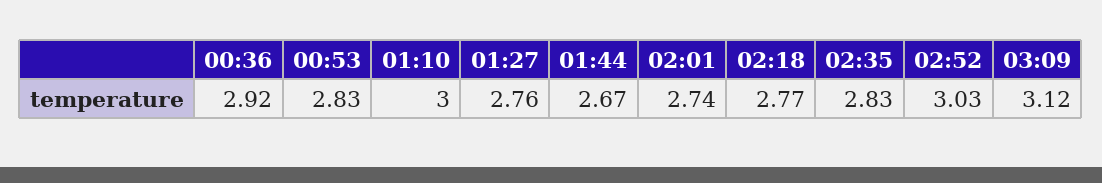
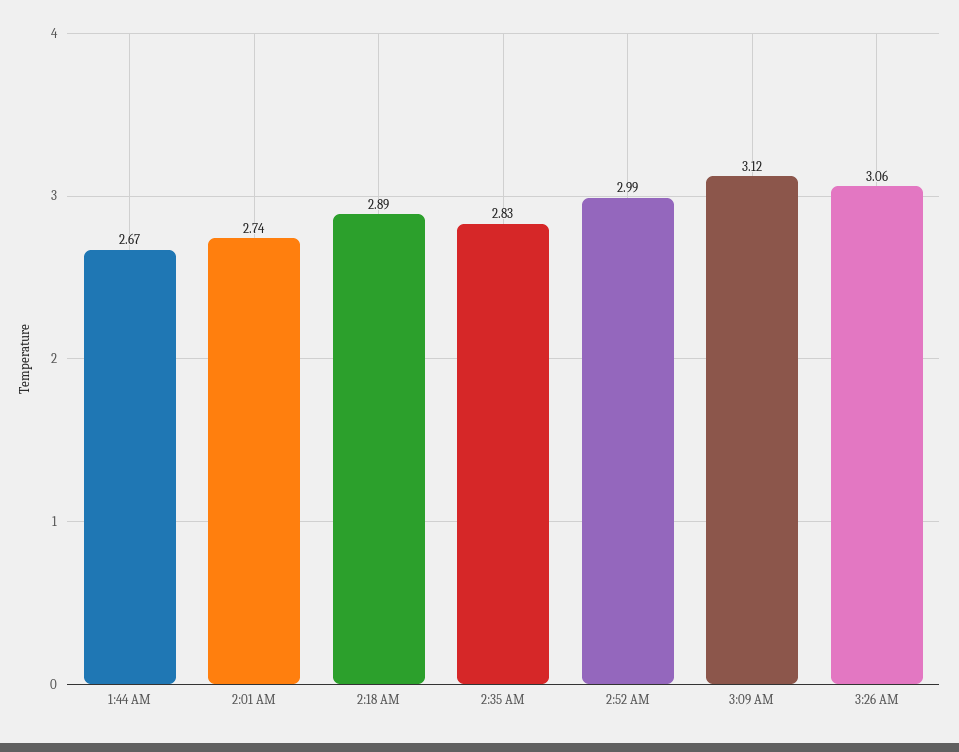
00:36: 2.92 -> none
00:53: 2.83 -> none
01:10: 3 -> none
01:27: 2.76 -> none
02:18: 2.77 -> 2.89
02:52: 3.03 -> 2.99
3:26 AM: none -> 3.06

